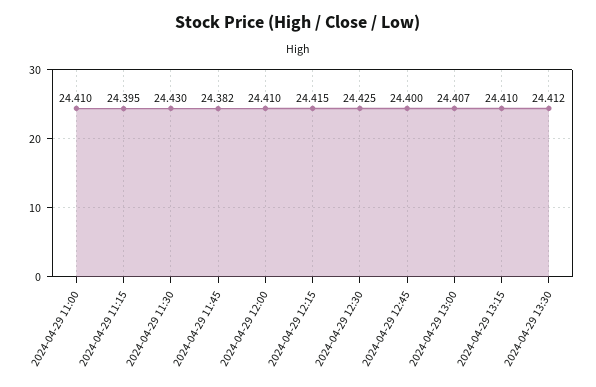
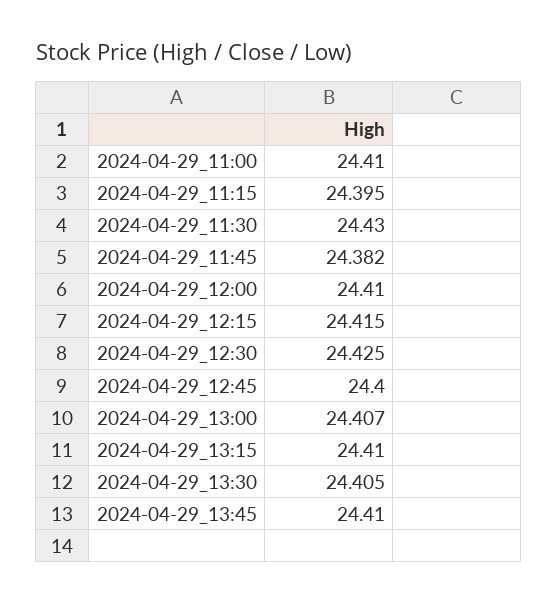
2024-04-29 13:30: 24.412 -> 24.405
2024-04-29_13:45: none -> 24.41

